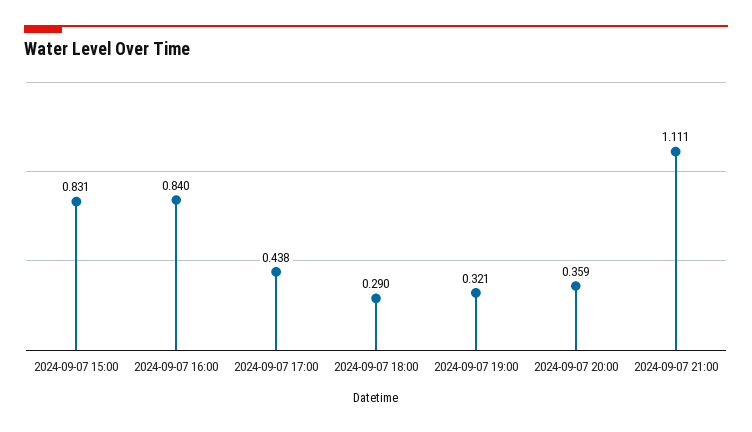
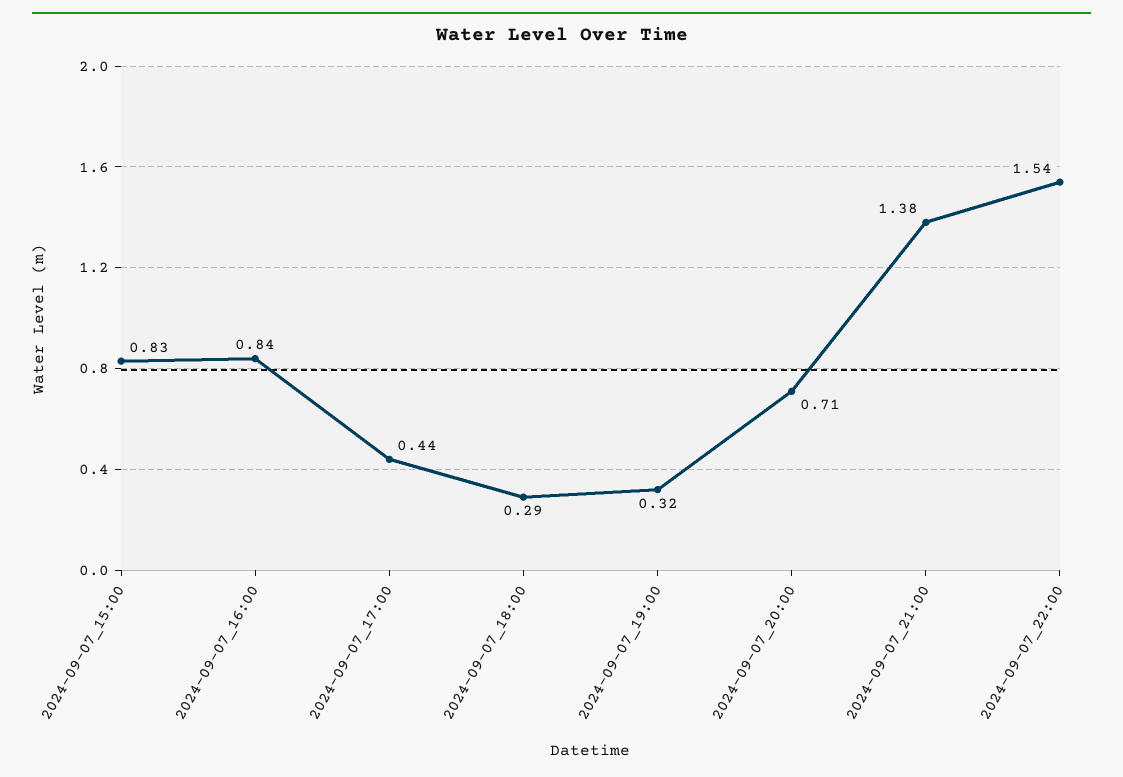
2024-09-07 20:00: 0.359 -> 0.71
2024-09-07 21:00: 1.111 -> 1.38
2024-09-07_22:00: none -> 1.54

